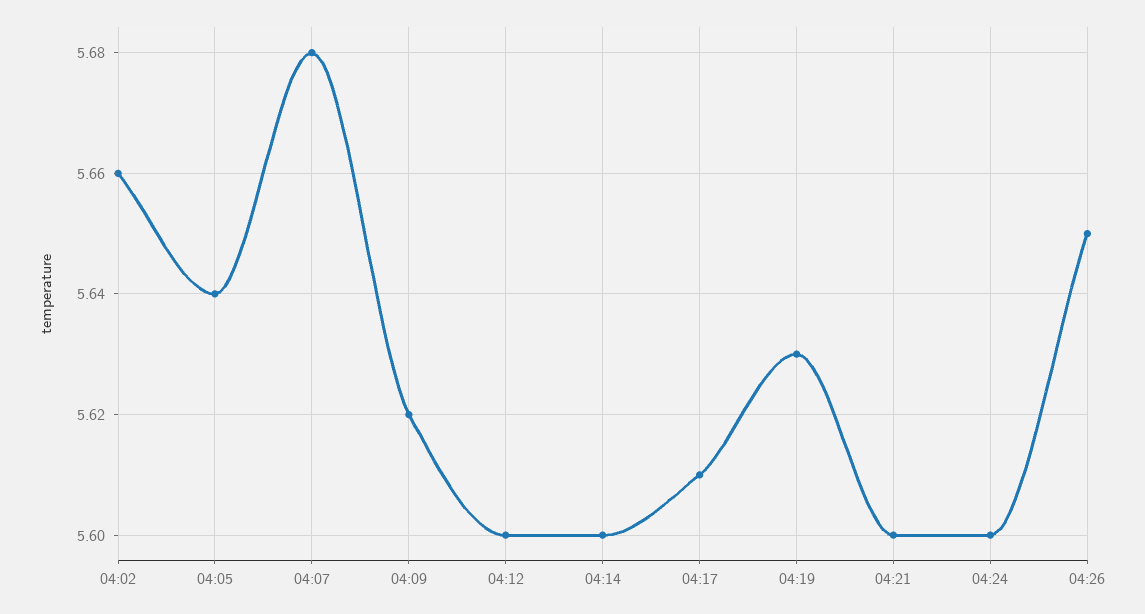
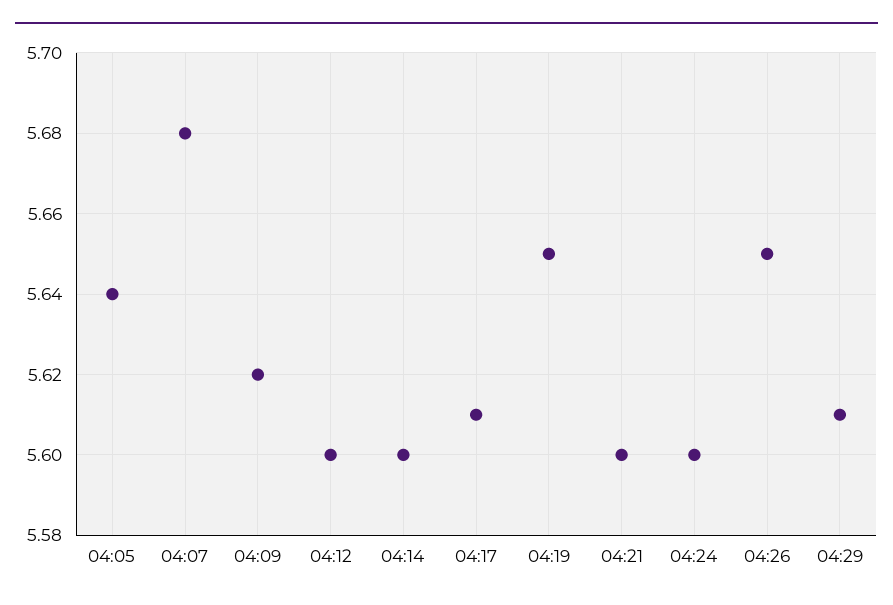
04:02: 5.66 -> none
04:19: 5.63 -> 5.65
04:29: none -> 5.61

